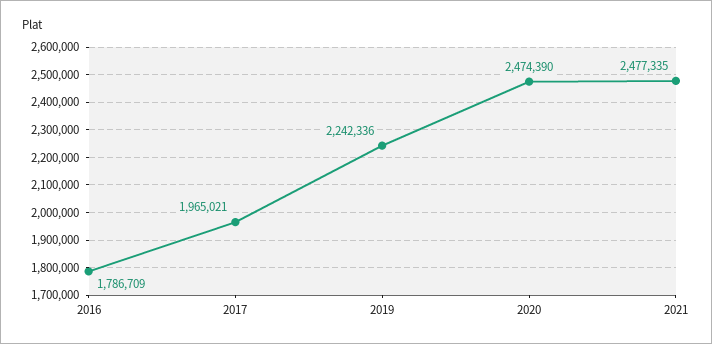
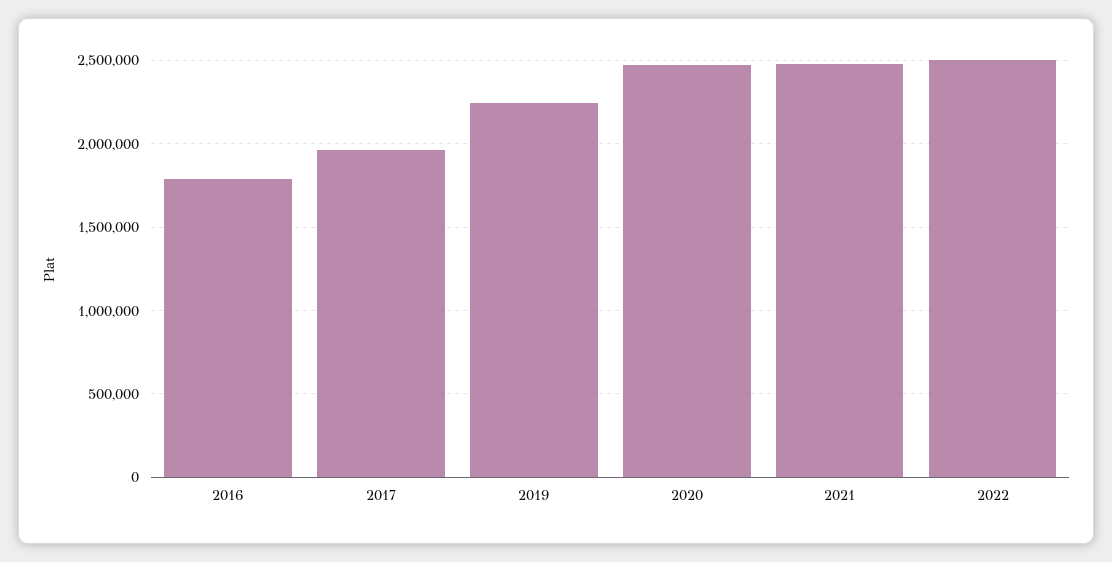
2022: none -> 2500000

